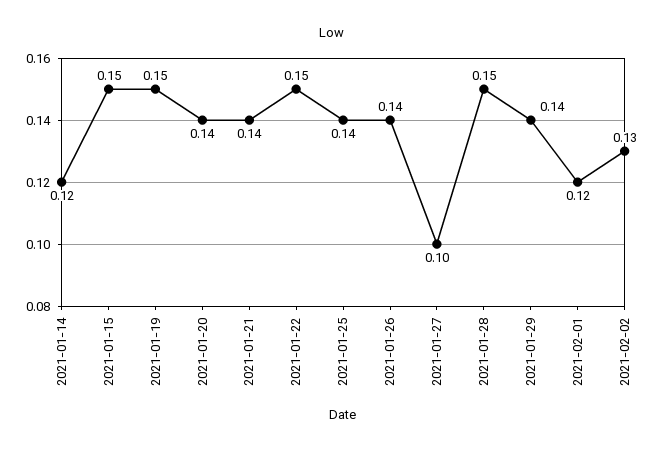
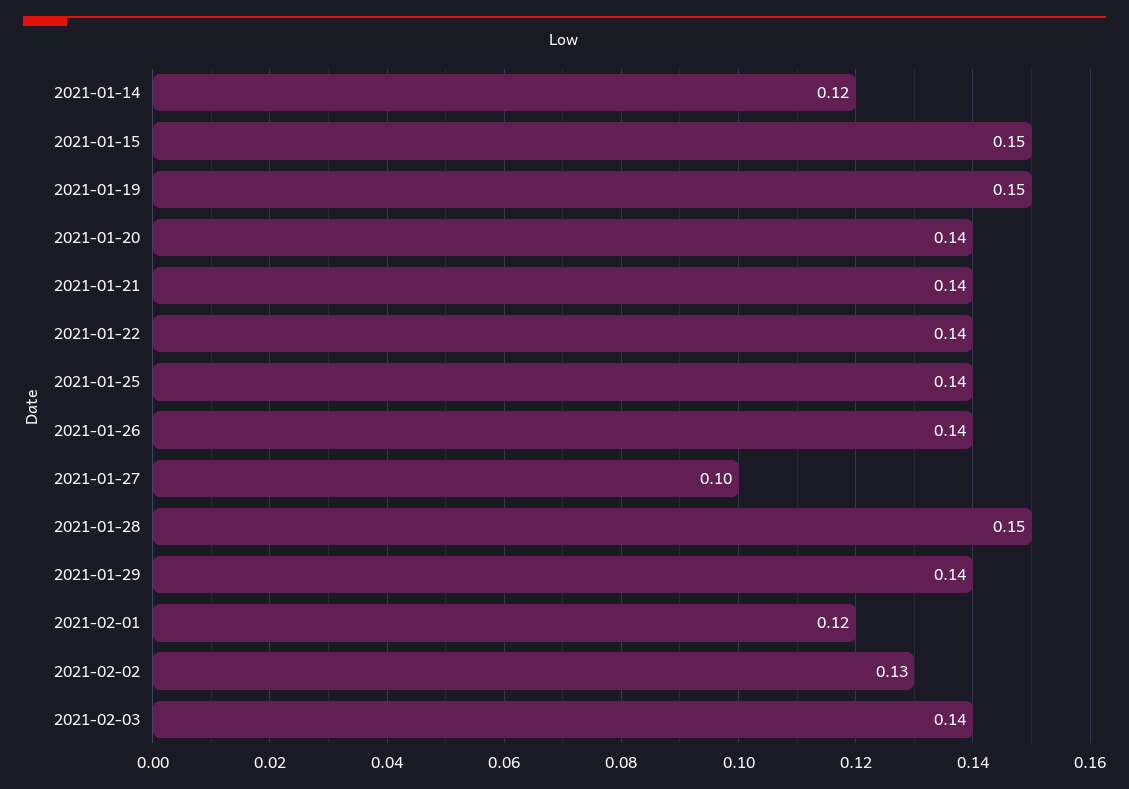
2021-01-22: 0.15 -> 0.14
2021-02-03: none -> 0.14

